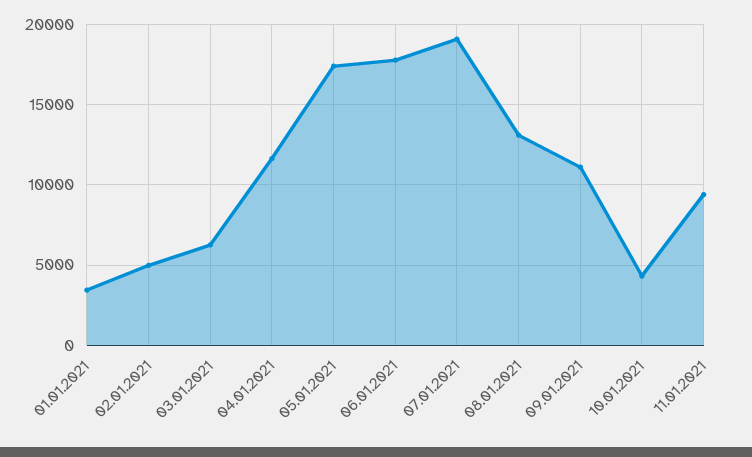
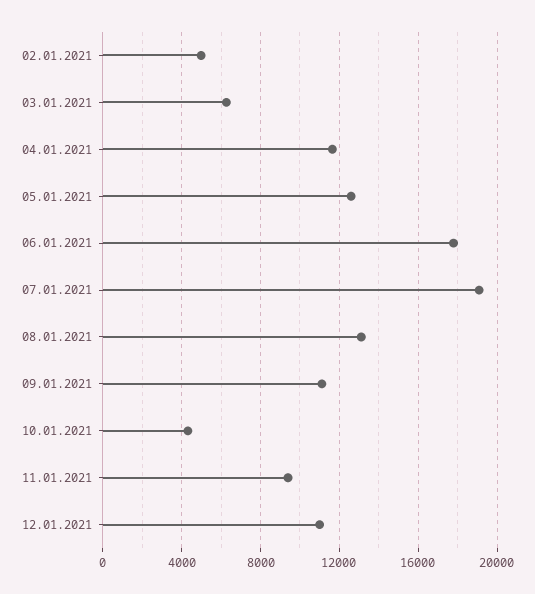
01.01.2021: 3500 -> none
05.01.2021: 17500 -> 12500
12.01.2021: none -> 11000

